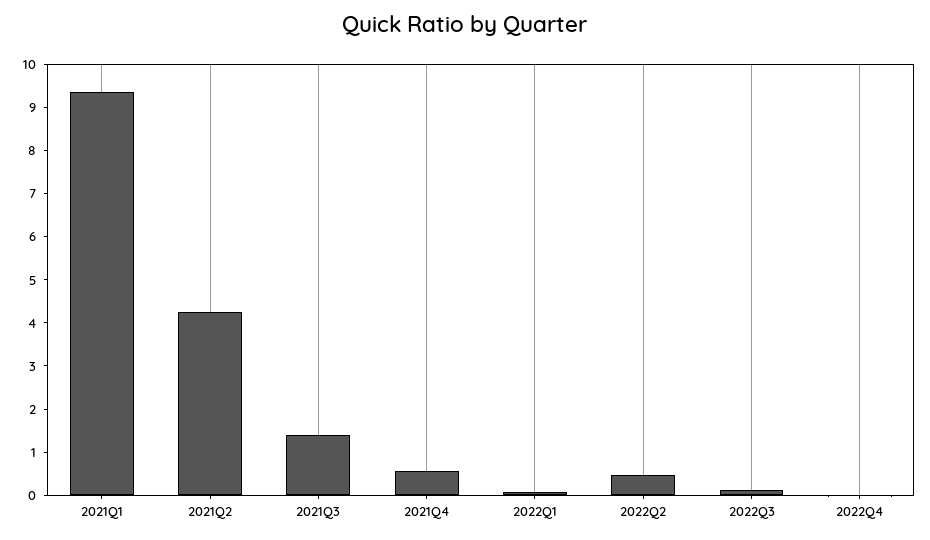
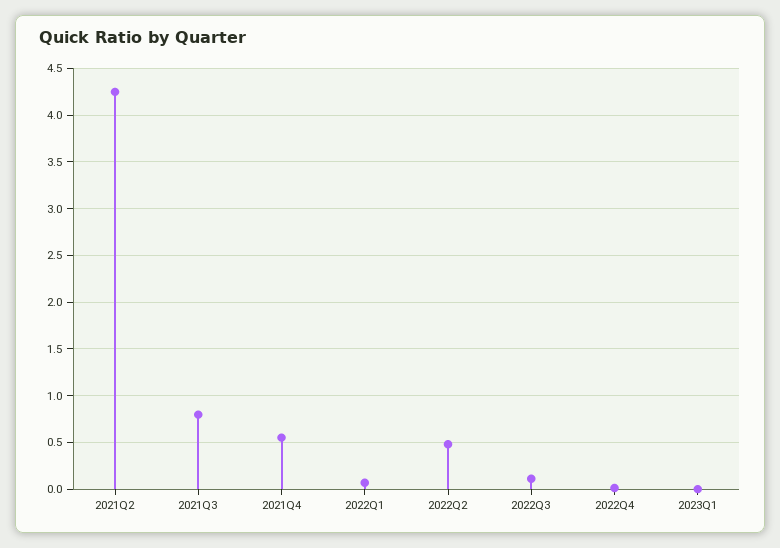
2021Q1: 9.4 -> none
2021Q3: 1.4 -> 0.8
2023Q1: none -> 0

